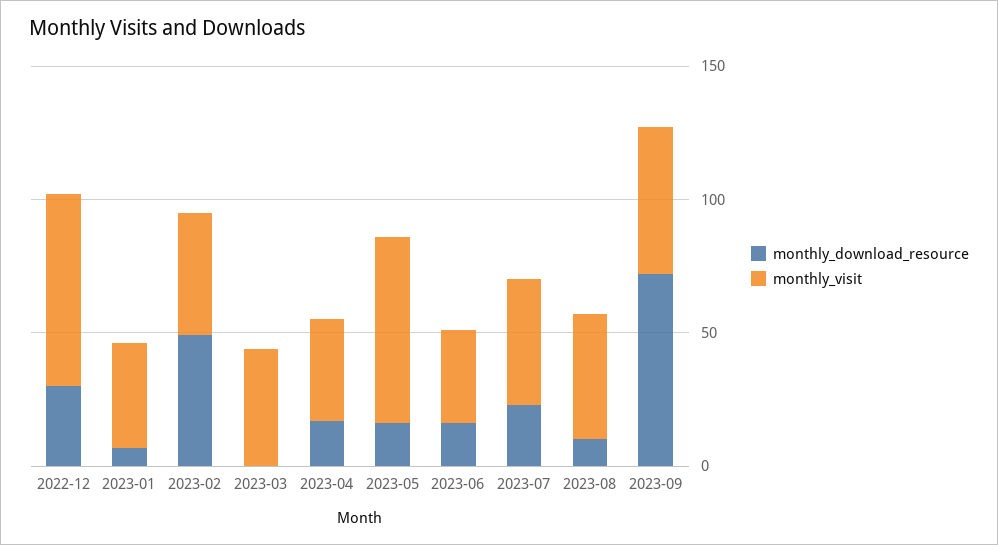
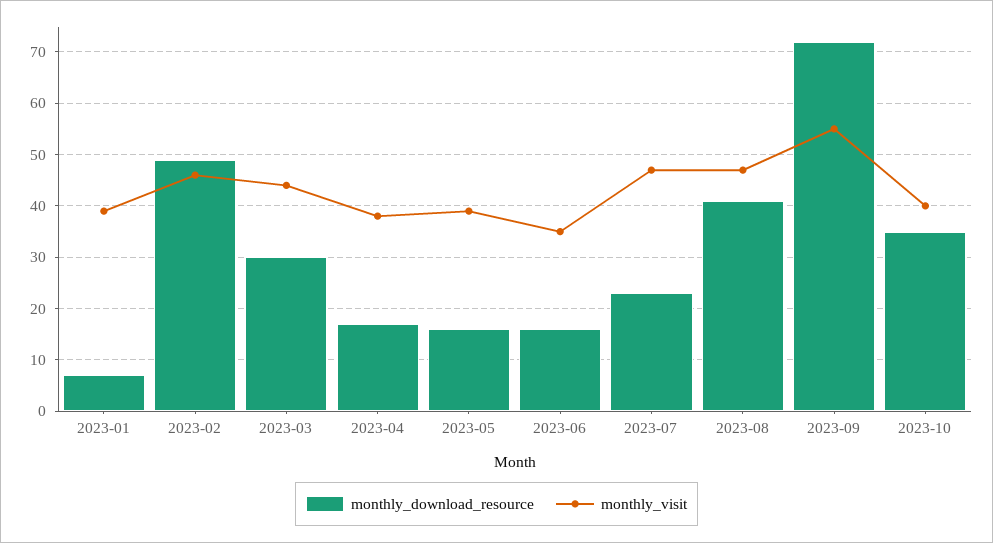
monthly_download_resource, 2022-12: 30 -> none
monthly_visit, 2022-12: 70 -> none
monthly_download_resource, 2023-03: 0 -> 30
monthly_visit, 2023-05: 70 -> 40
monthly_download_resource, 2023-08: 10 -> 40
monthly_download_resource, 2023-10: none -> 35
monthly_visit, 2023-10: none -> 40

